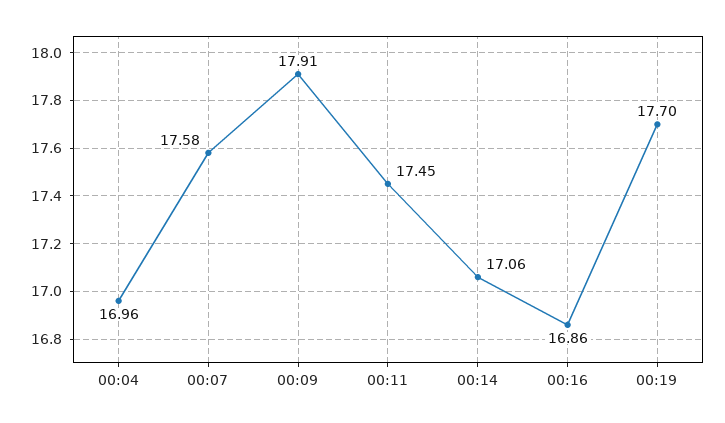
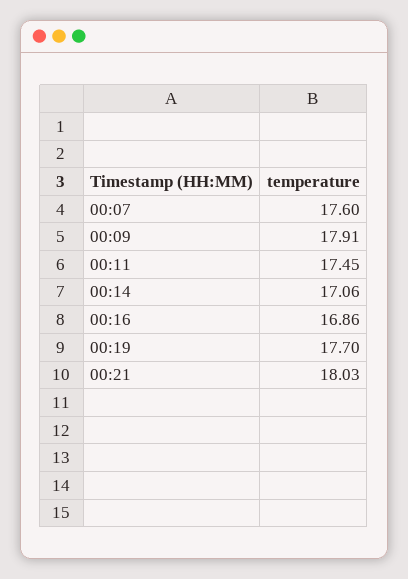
00:04: 16.96 -> none
00:07: 17.58 -> 17.6
00:21: none -> 18.03

